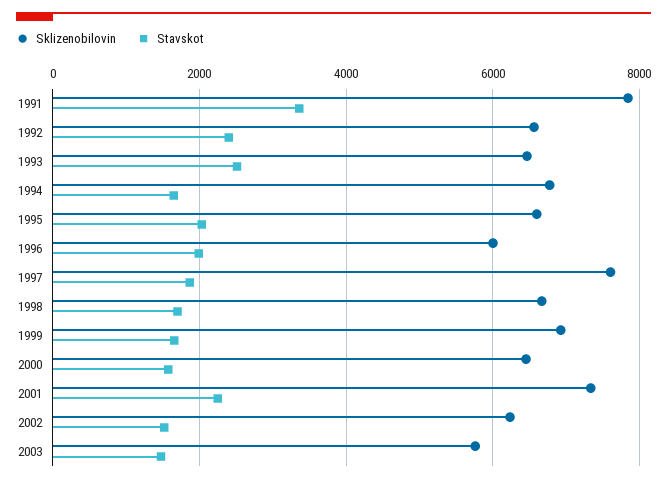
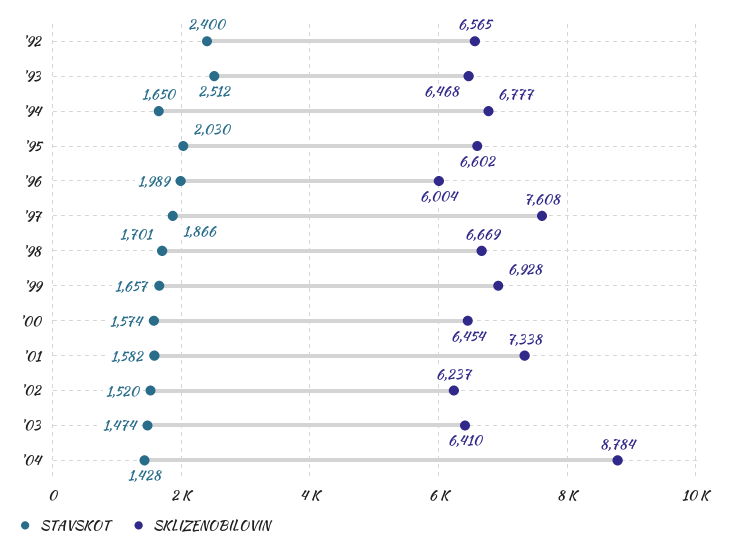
Sklizenobilovin, 1991: 7800 -> none
Stavskot, 1991: 3400 -> none
Stavskot, 2001: 2200 -> 1582
Sklizenobilovin, 2003: 5800 -> 6410
Stavskot, '04: none -> 1428
Sklizenobilovin, '04: none -> 8784

